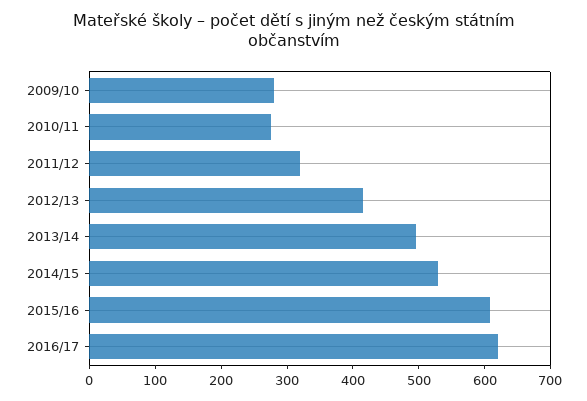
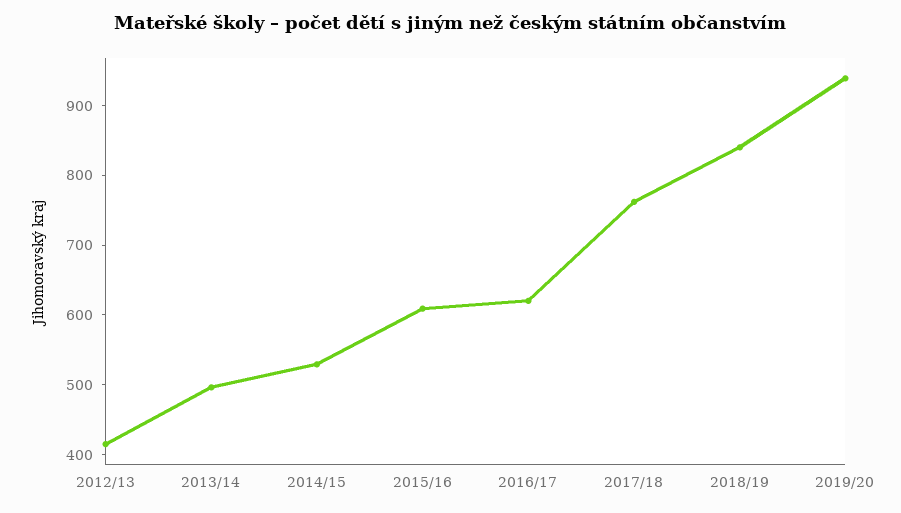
2009/10: 280 -> none
2010/11: 280 -> none
2011/12: 320 -> none
2017/18: none -> 760
2018/19: none -> 840
2019/20: none -> 940

